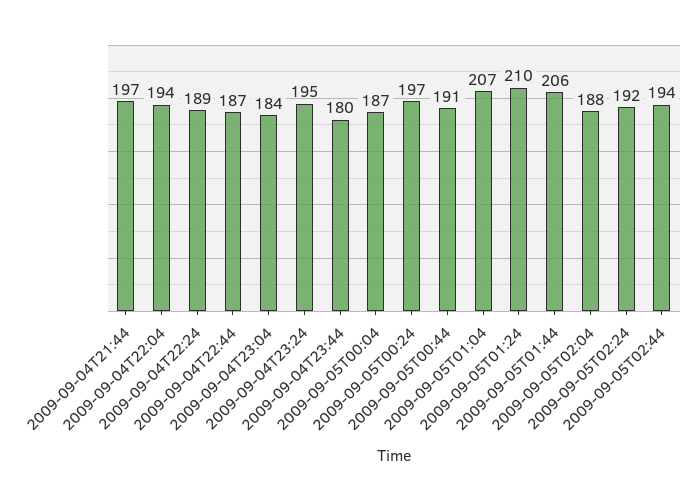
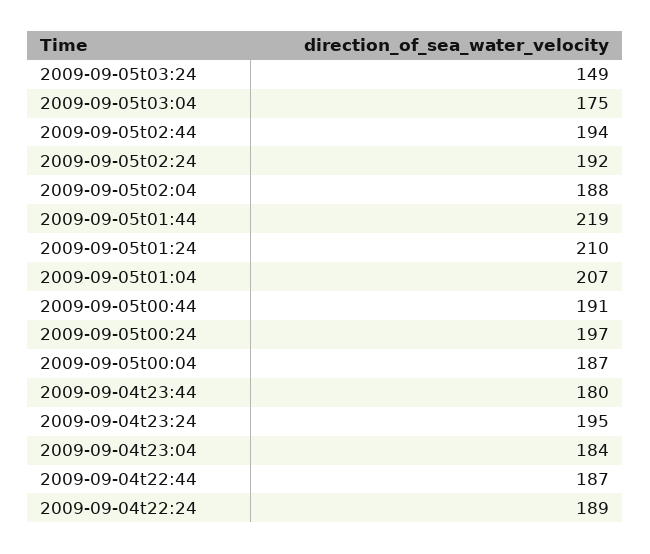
2009-09-04T21:44: 197 -> none
2009-09-04T22:04: 194 -> none
2009-09-05T01:44: 206 -> 219
2009-09-05t03:24: none -> 149
2009-09-05t03:04: none -> 175

